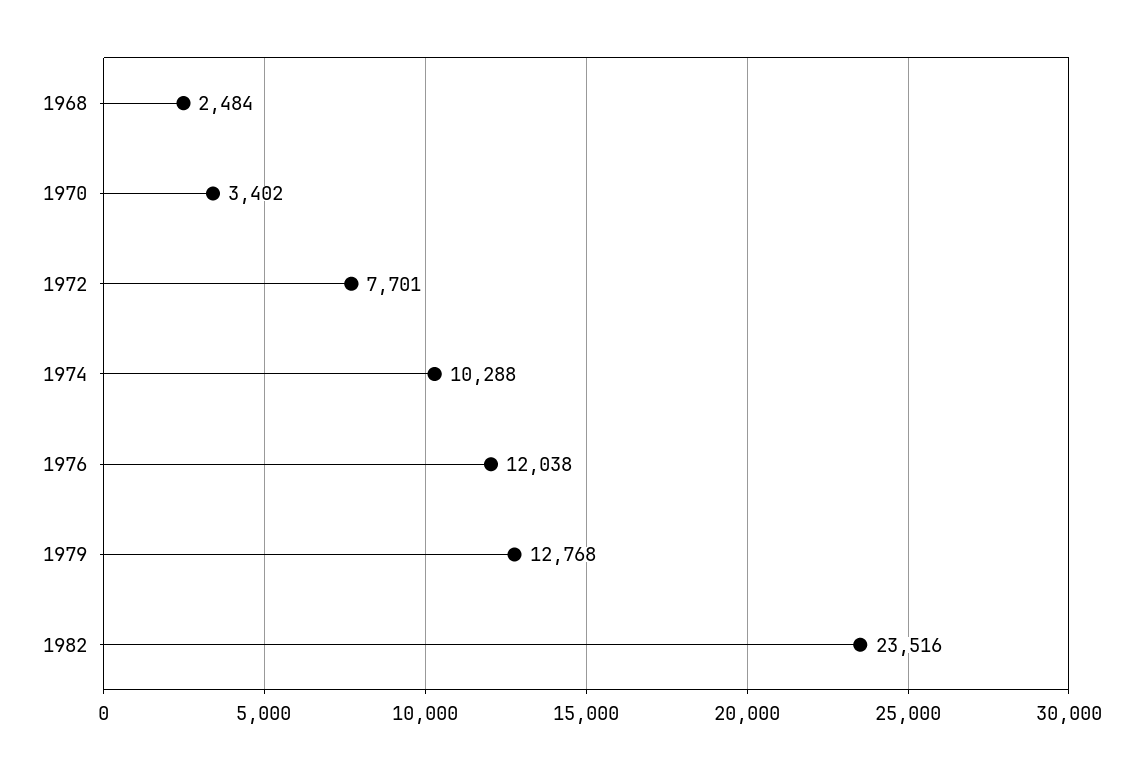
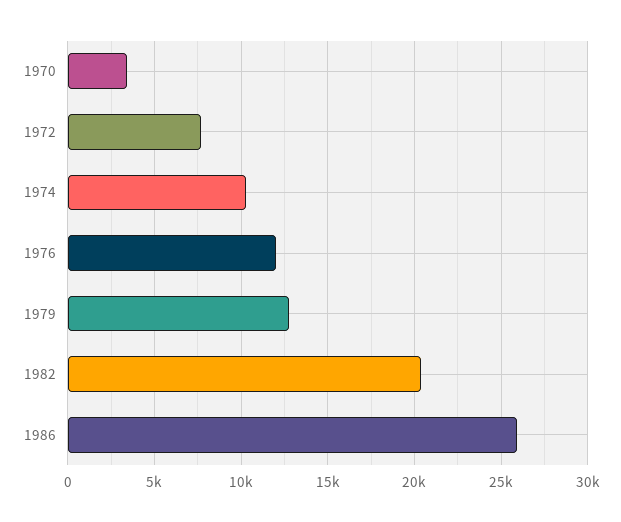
1968: 2484 -> none
1982: 23516 -> 20500
1986: none -> 26000

